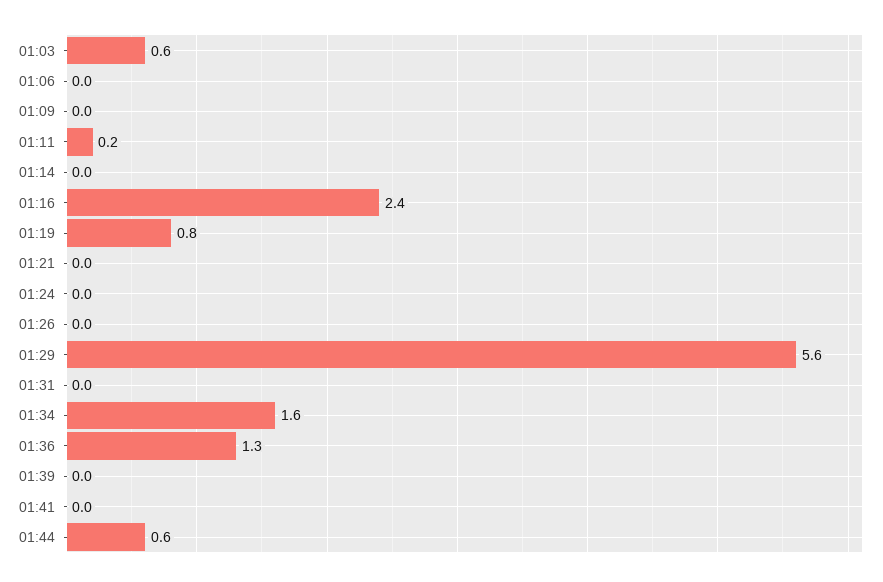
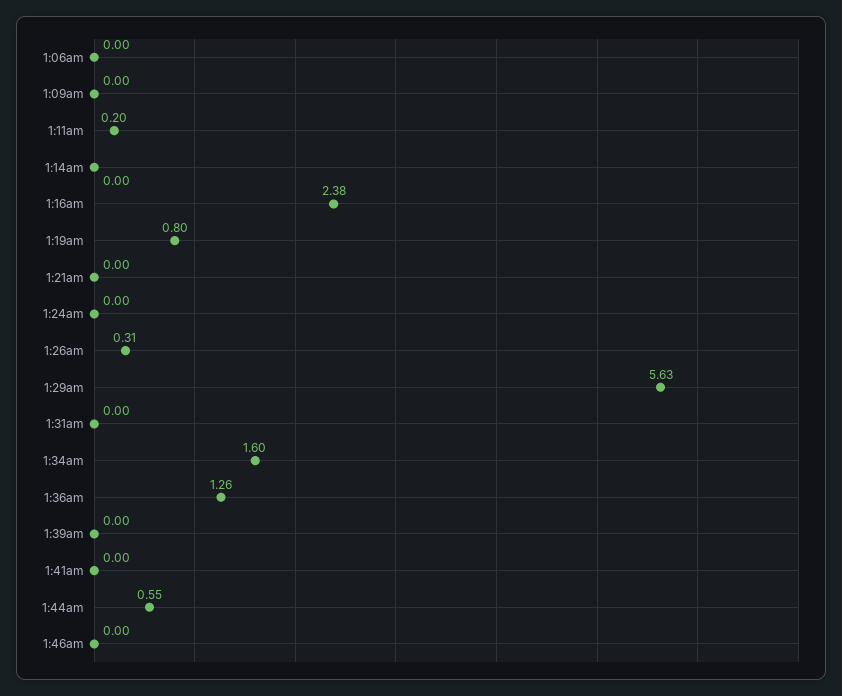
01:03: 0.6 -> none
01:26: 0 -> 0.31
1:46am: none -> 0

